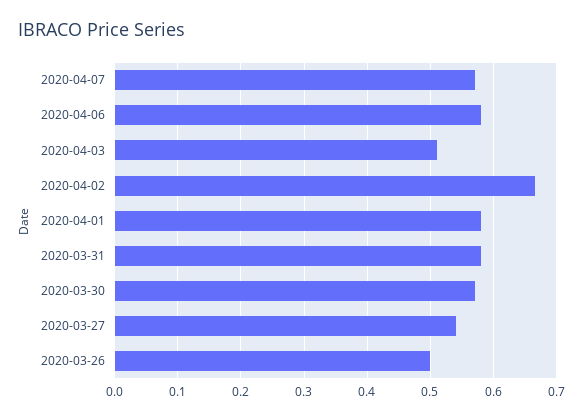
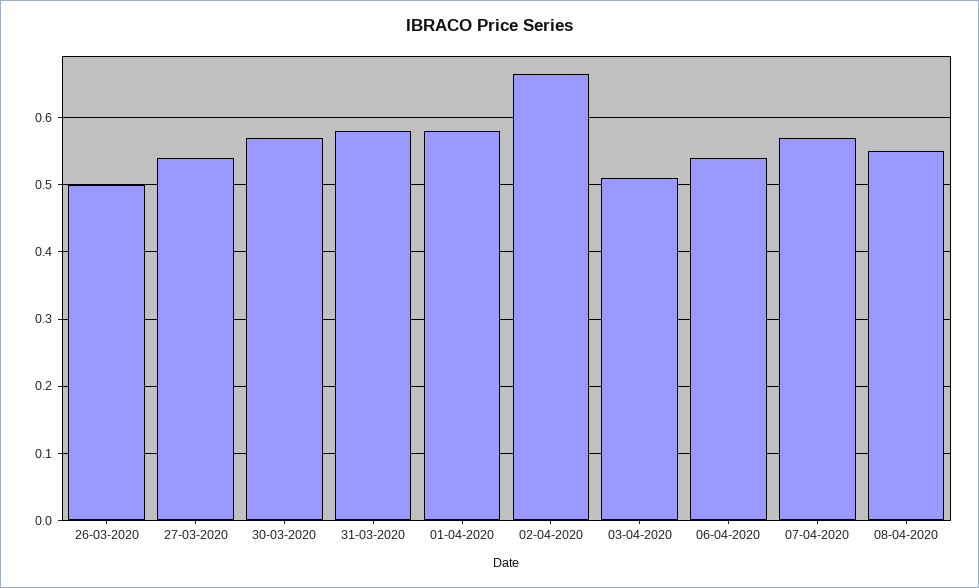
2020-04-06: 0.58 -> 0.54
08-04-2020: none -> 0.55

